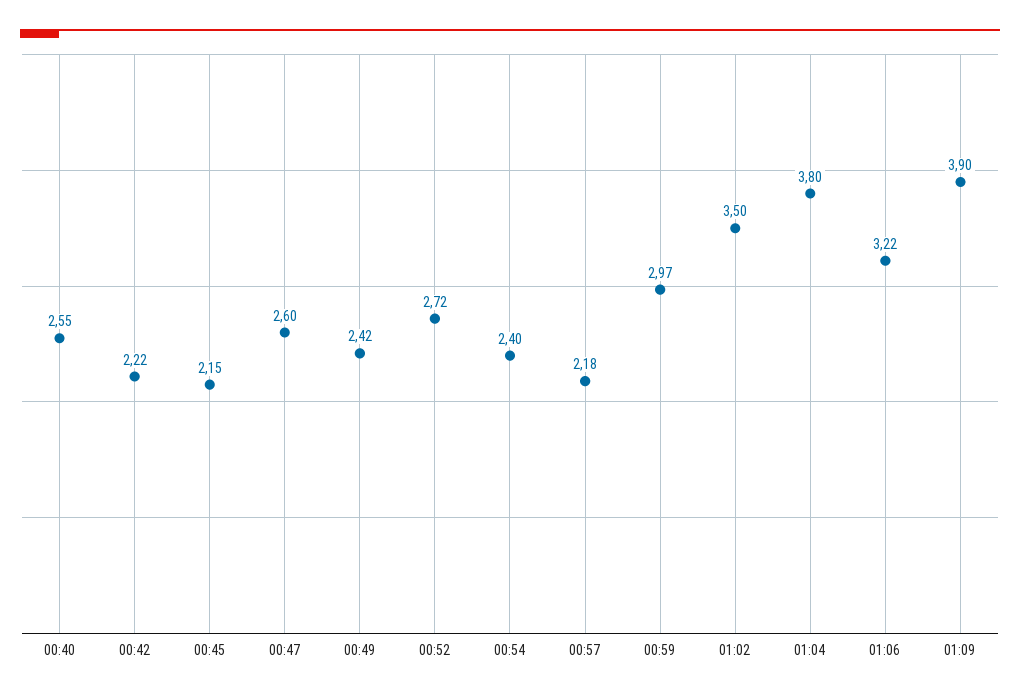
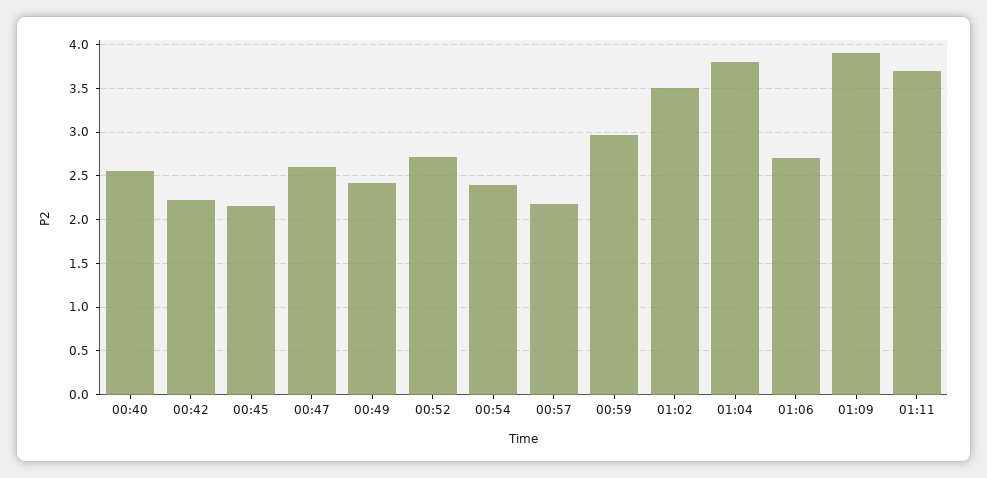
01:06: 3.22 -> 2.7
01:11: none -> 3.7

